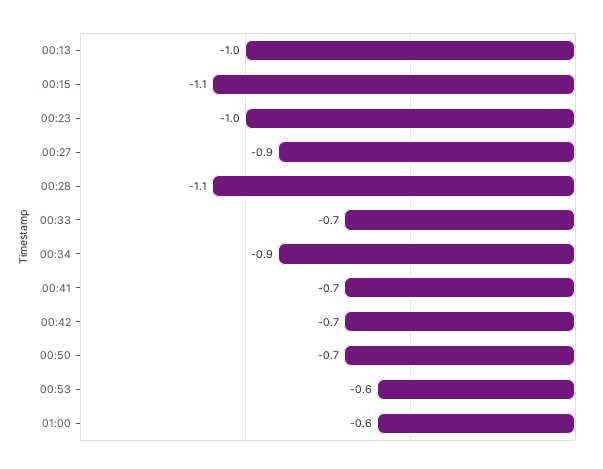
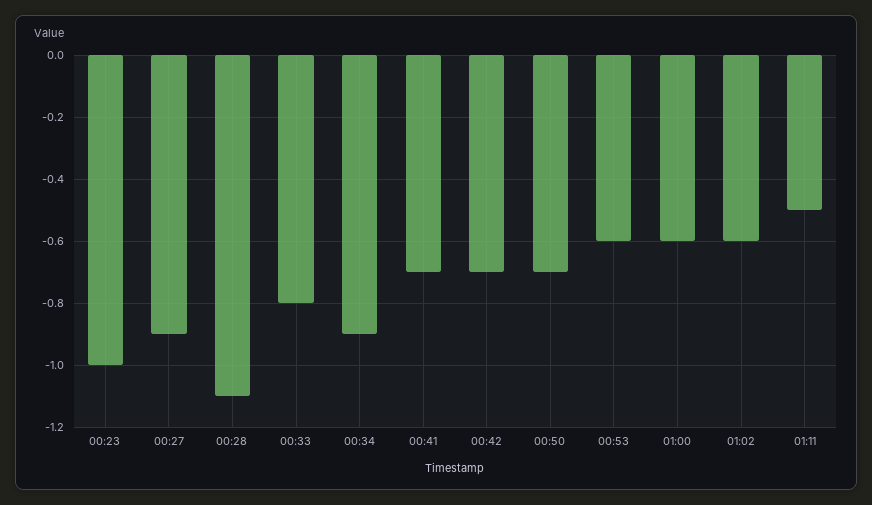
00:13: -1 -> none
00:15: -1.1 -> none
00:33: -0.7 -> -0.8
01:02: none -> -0.6
01:11: none -> -0.5

